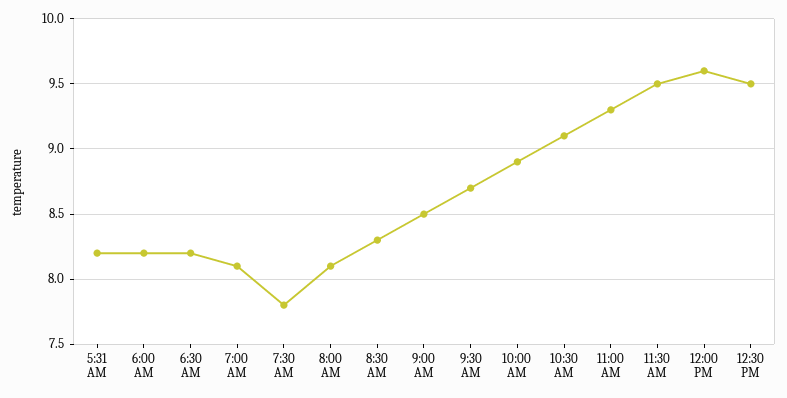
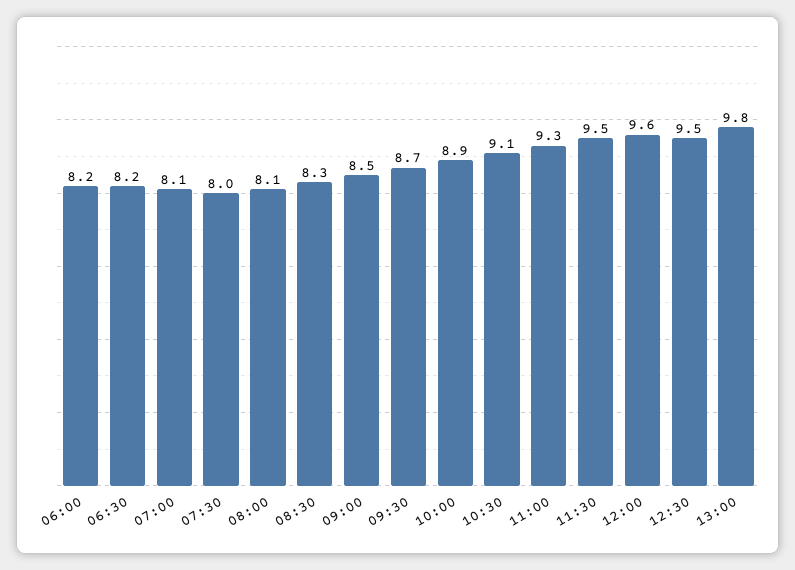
5:31 AM: 8.2 -> none
7:30 AM: 7.8 -> 8
13:00: none -> 9.8

